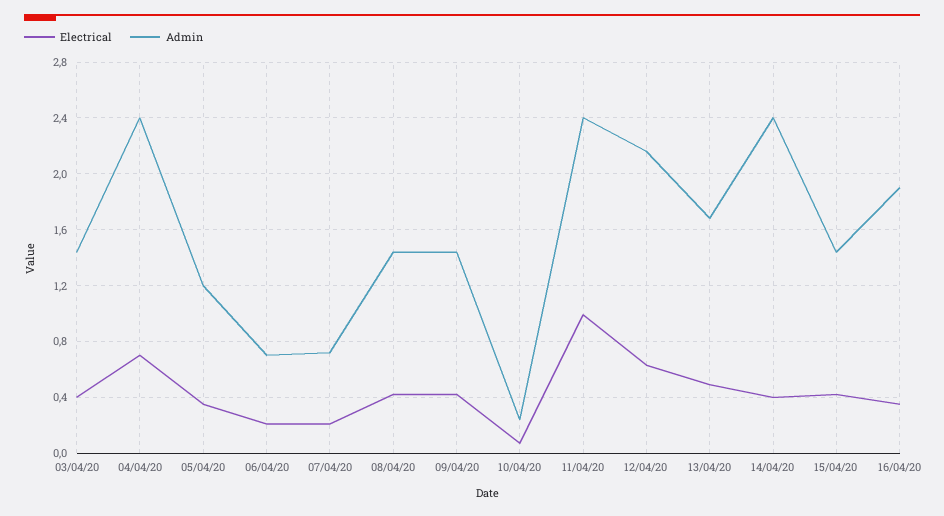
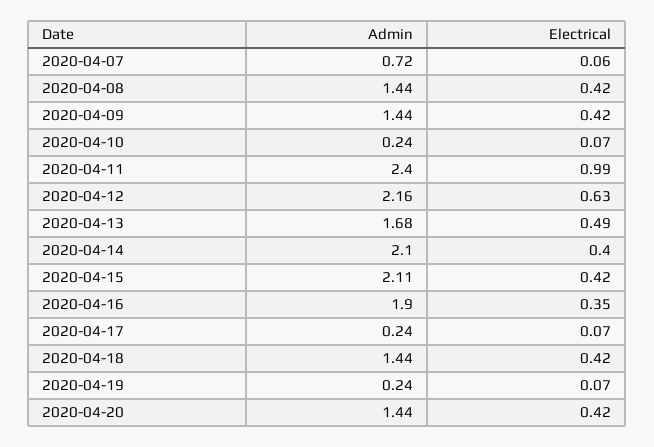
Electrical, 03/04/20: 0.4 -> none
Admin, 03/04/20: 1.45 -> none
Electrical, 04/04/20: 0.7 -> none
Admin, 04/04/20: 2.4 -> none
Electrical, 05/04/20: 0.35 -> none
Admin, 05/04/20: 1.2 -> none
Electrical, 06/04/20: 0.2 -> none
Admin, 06/04/20: 0.7 -> none
Electrical, 07/04/20: 0.2 -> 0.06
Admin, 14/04/20: 2.4 -> 2.1
Admin, 15/04/20: 1.45 -> 2.11
Admin, 2020-04-17: none -> 0.24
Electrical, 2020-04-17: none -> 0.07
Admin, 2020-04-18: none -> 1.44
Electrical, 2020-04-18: none -> 0.42
Admin, 2020-04-19: none -> 0.24
Electrical, 2020-04-19: none -> 0.07
Admin, 2020-04-20: none -> 1.44
Electrical, 2020-04-20: none -> 0.42

